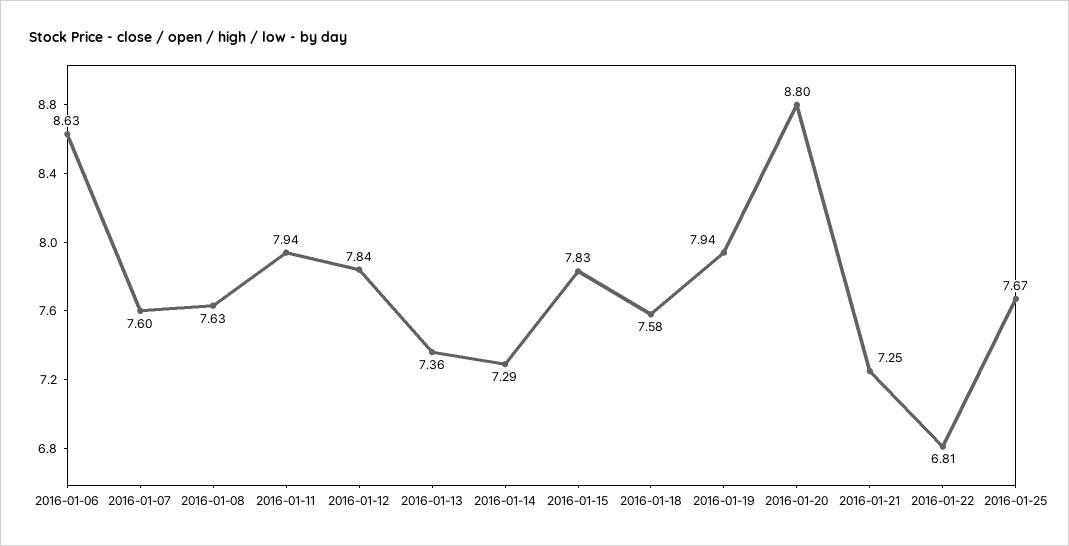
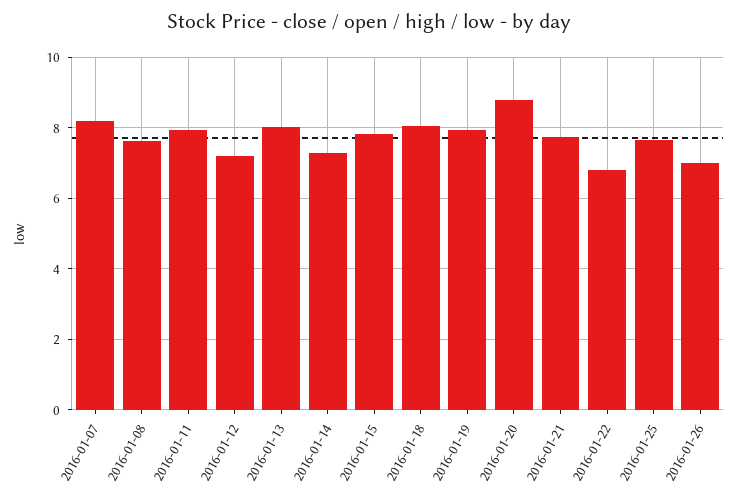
2016-01-06: 8.63 -> none
2016-01-07: 7.6 -> 8.2
2016-01-12: 7.84 -> 7.2
2016-01-13: 7.36 -> 8
2016-01-18: 7.58 -> 8
2016-01-21: 7.25 -> 7.8
2016-01-26: none -> 7

